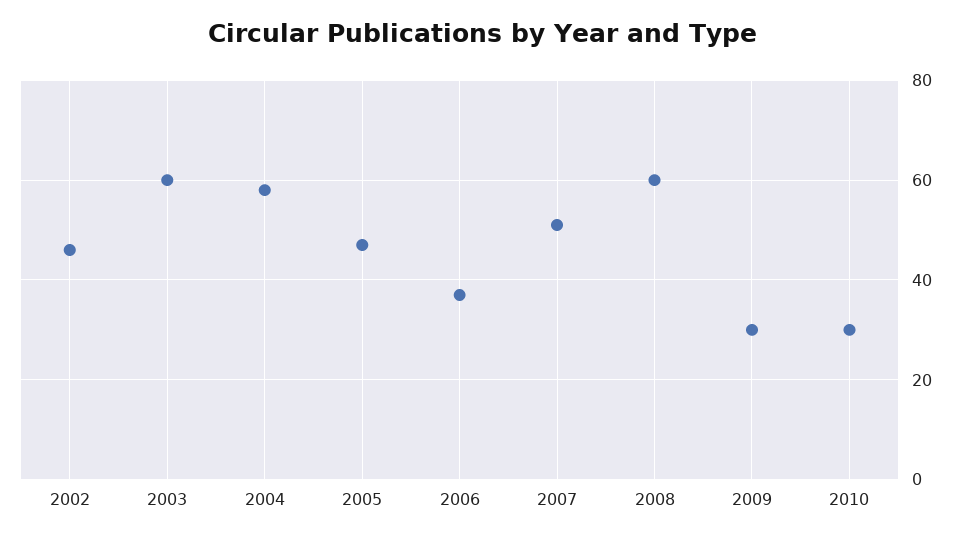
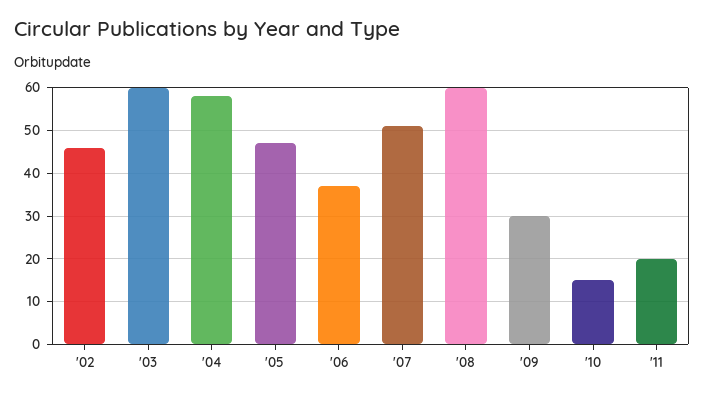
2010: 30 -> 15
'11: none -> 20

